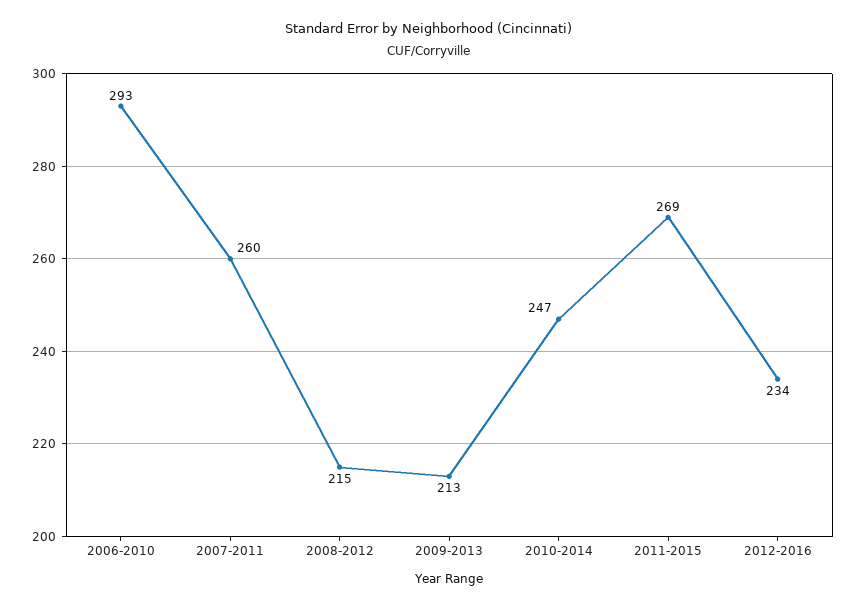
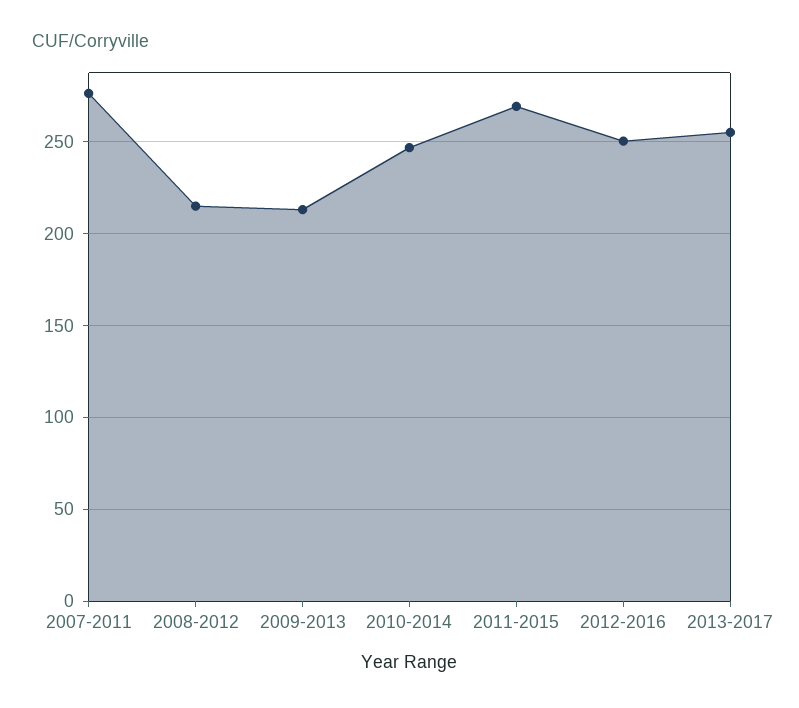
2006-2010: 293 -> none
2007-2011: 260 -> 275
2012-2016: 234 -> 250
2013-2017: none -> 255

